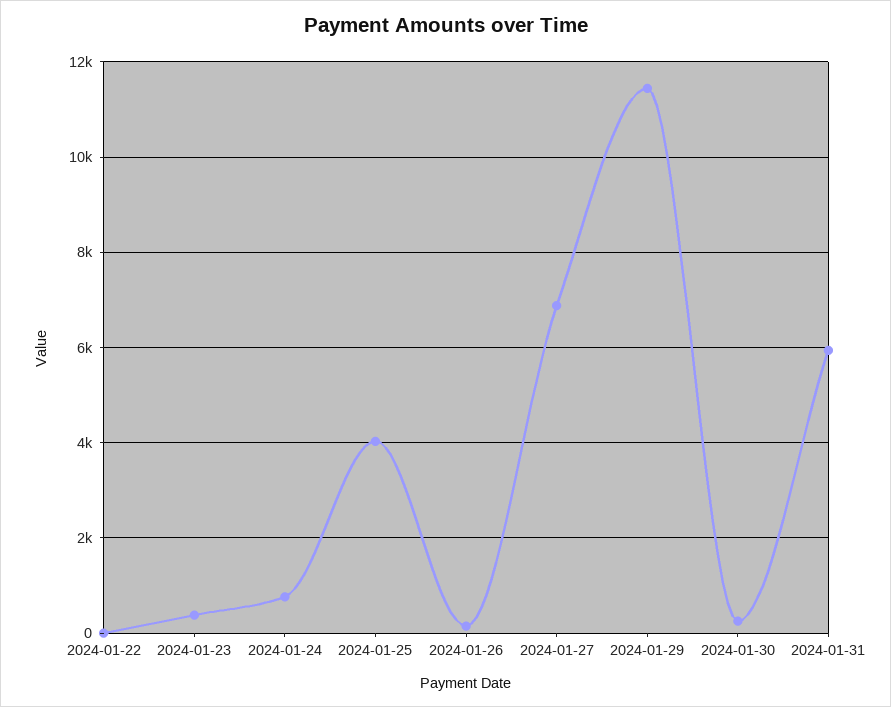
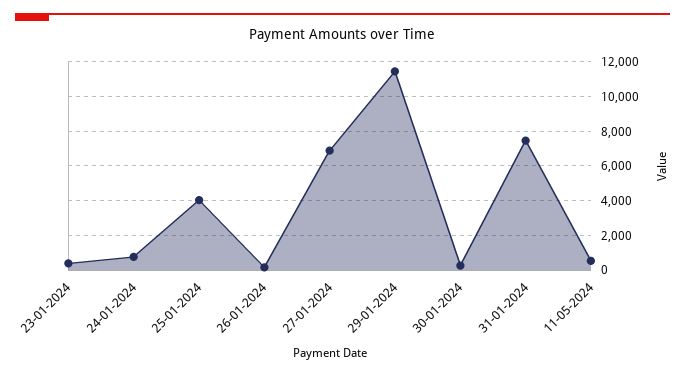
2024-01-22: 0 -> none
2024-01-31: 6000 -> 7500
11-05-2024: none -> 500

